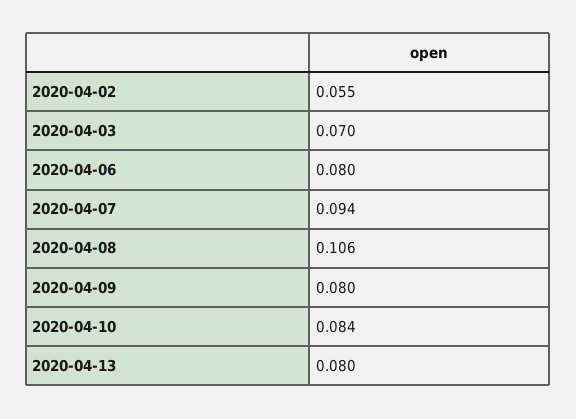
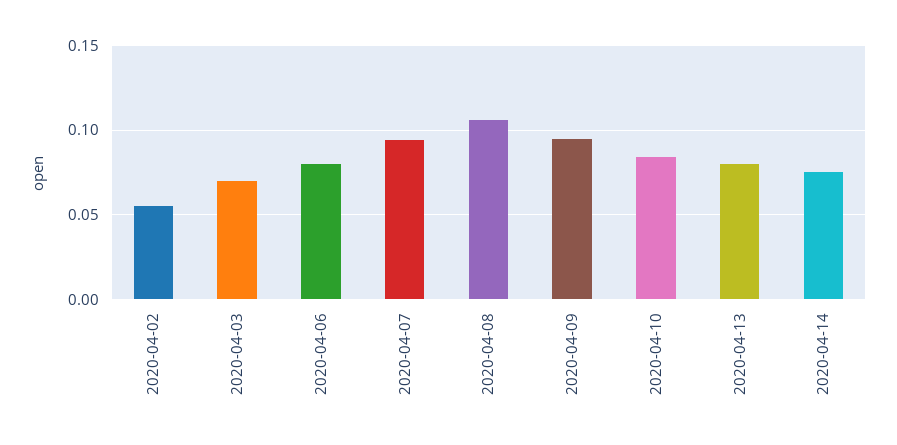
2020-04-09: 0.08 -> 0.095
2020-04-14: none -> 0.075

